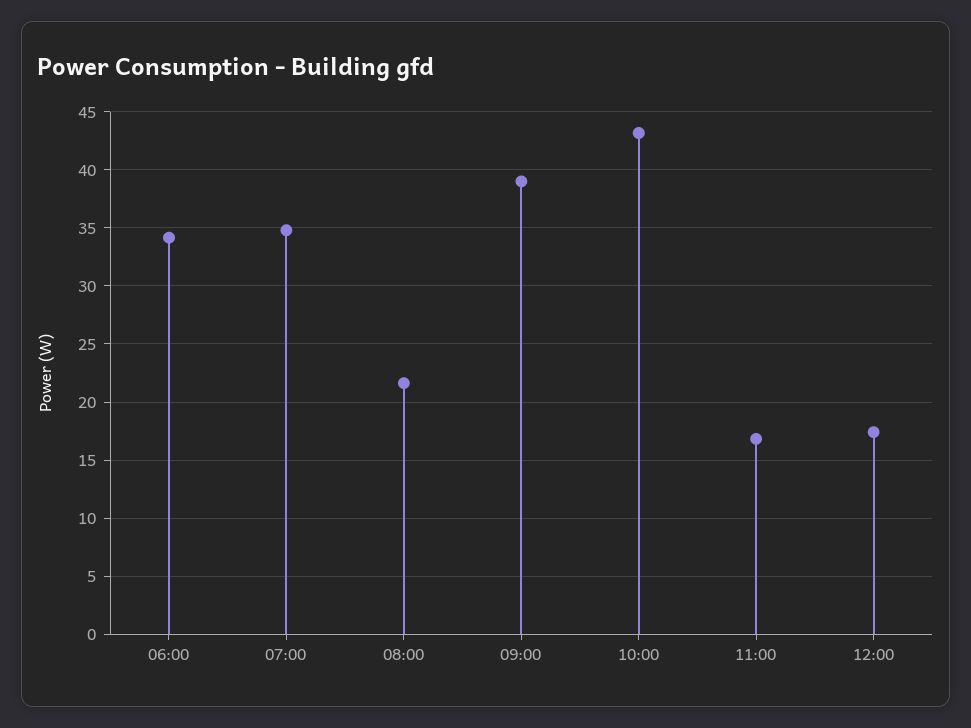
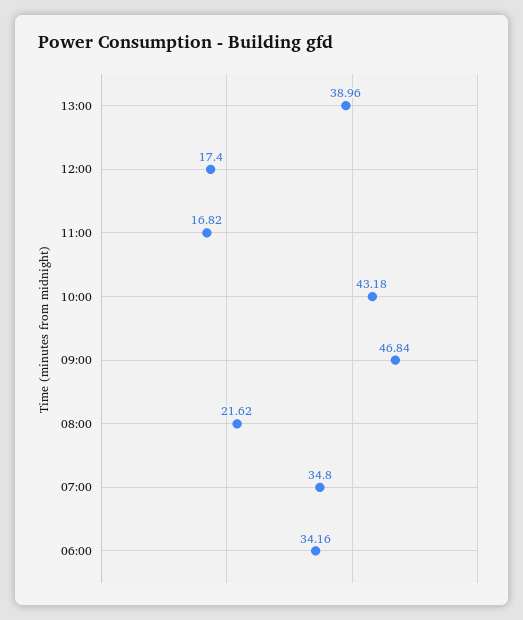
09:00: 39 -> 46.84
13:00: none -> 38.96

